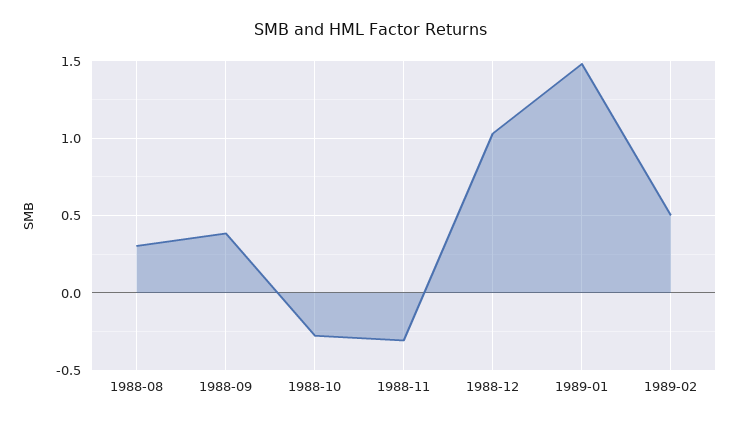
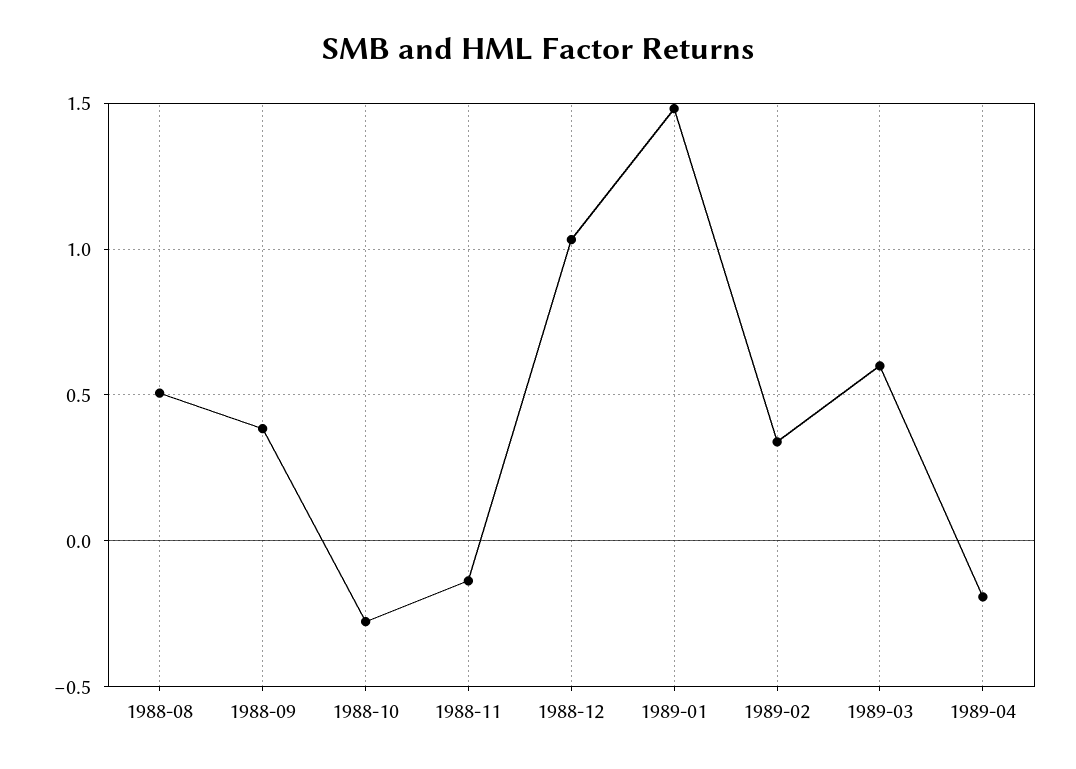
1988-08: 0.3 -> 0.5
1988-11: -0.3 -> -0.15
1989-02: 0.5 -> 0.35
1989-03: none -> 0.6
1989-04: none -> -0.2

